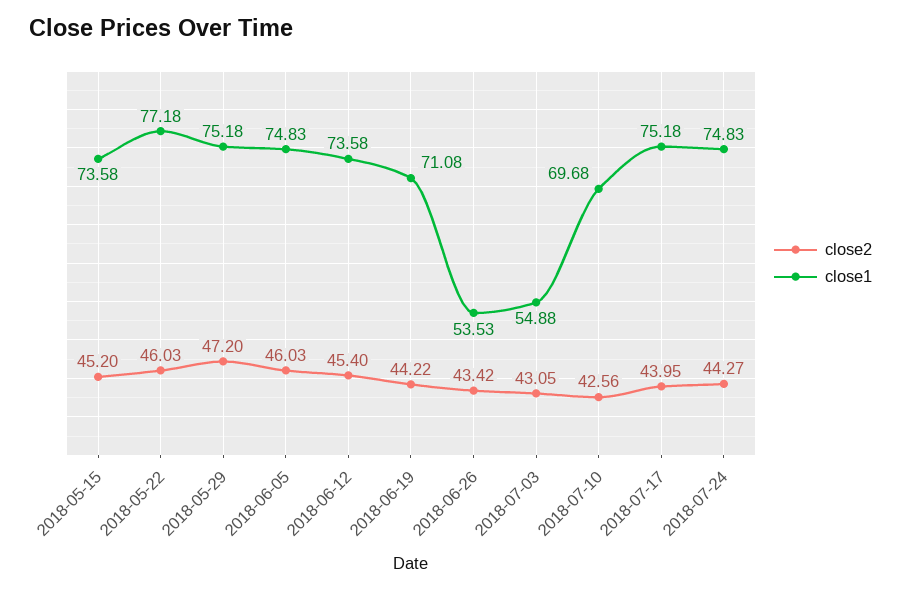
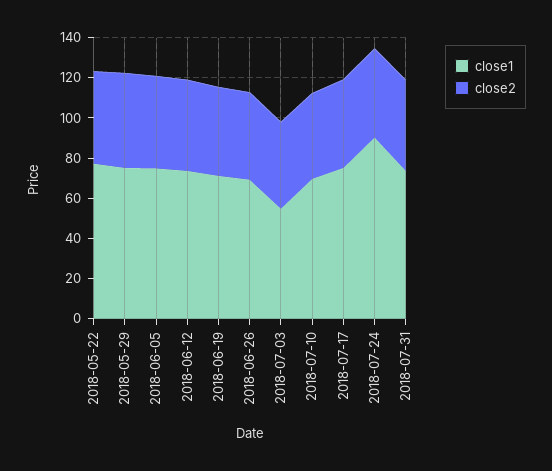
close2, 2018-05-15: 45.2 -> none
close1, 2018-05-15: 73.58 -> none
close1, 2018-06-26: 53.53 -> 70
close1, 2018-07-24: 74.83 -> 90
close1, 2018-07-31: none -> 75
close2, 2018-07-31: none -> 45

